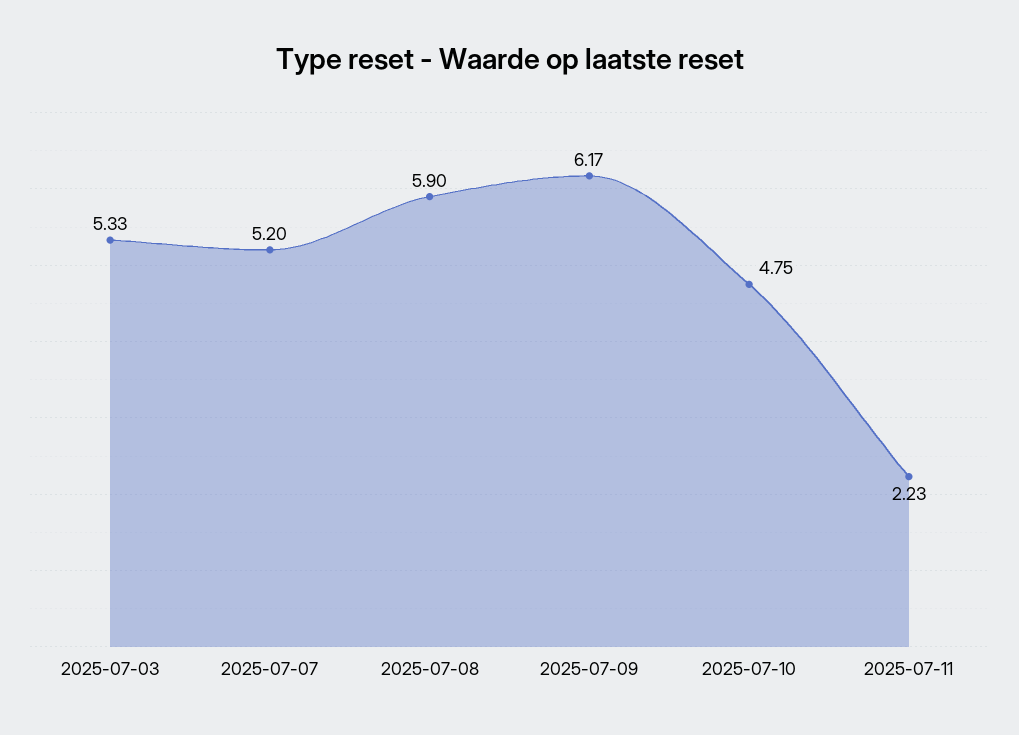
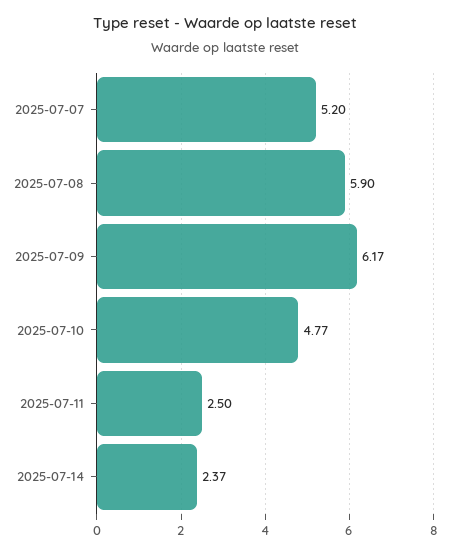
2025-07-03: 5.33 -> none
2025-07-10: 4.75 -> 4.77
2025-07-11: 2.23 -> 2.5
2025-07-14: none -> 2.37

